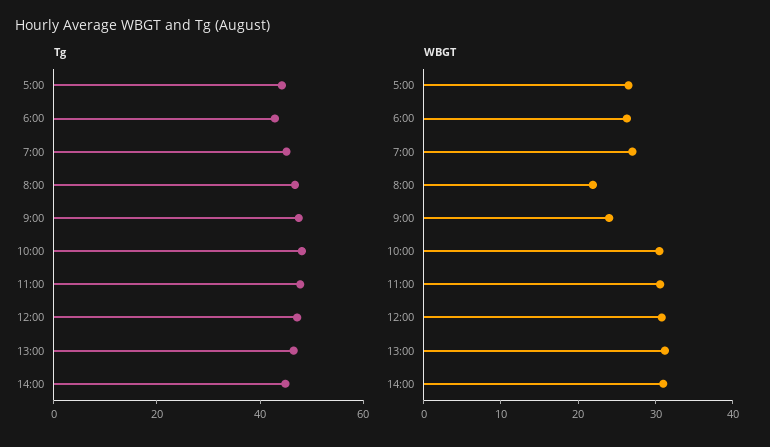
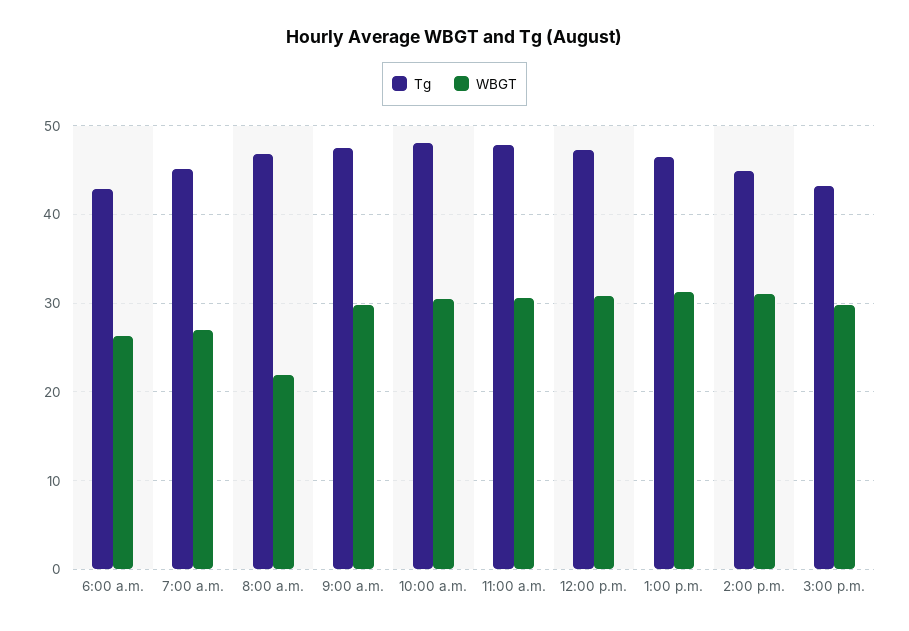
Tg, 5:00: 45 -> none
WBGT, 5:00: 26 -> none
WBGT, 9:00: 24 -> 30
Tg, 3:00 p.m.: none -> 43
WBGT, 3:00 p.m.: none -> 30

